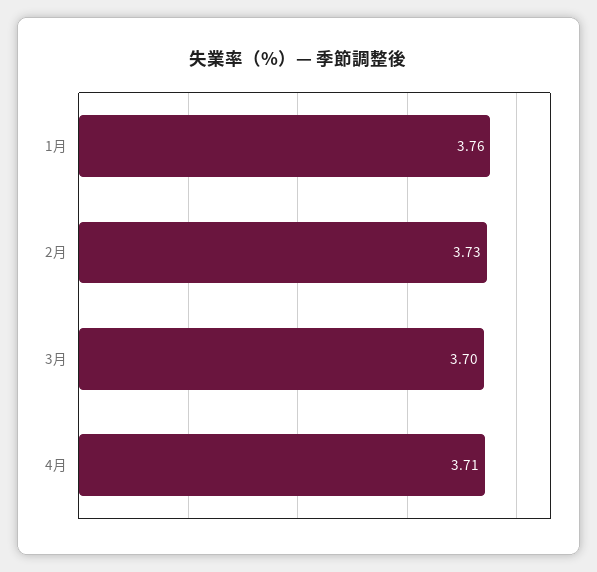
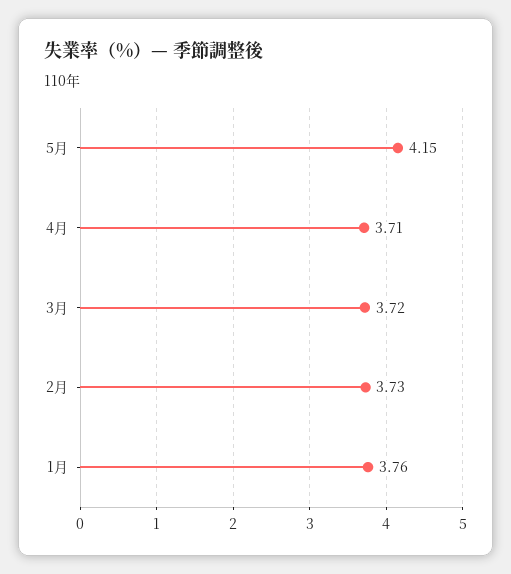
3月: 3.7 -> 3.72
5月: none -> 4.15

